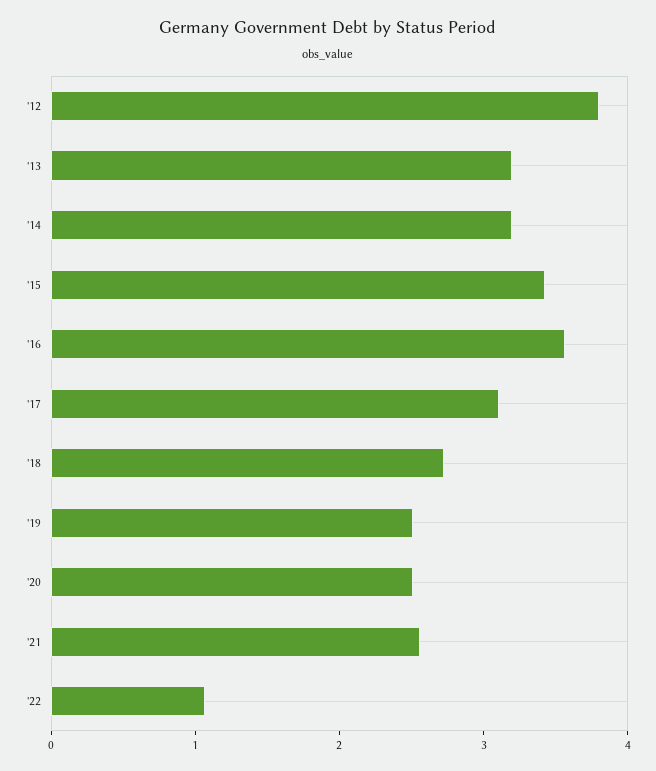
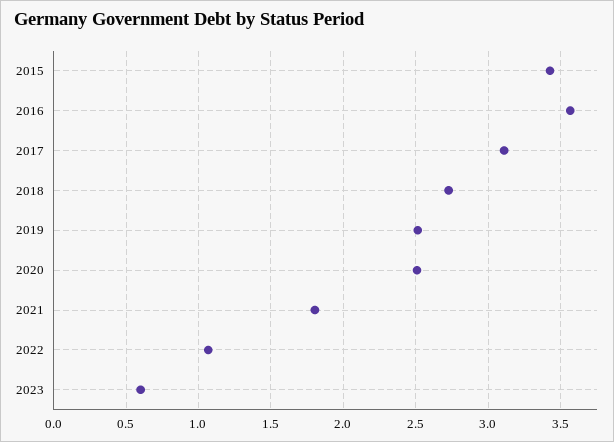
'12: 3.8 -> none
'13: 3.2 -> none
'14: 3.2 -> none
'21: 2.6 -> 1.8
2023: none -> 0.6

